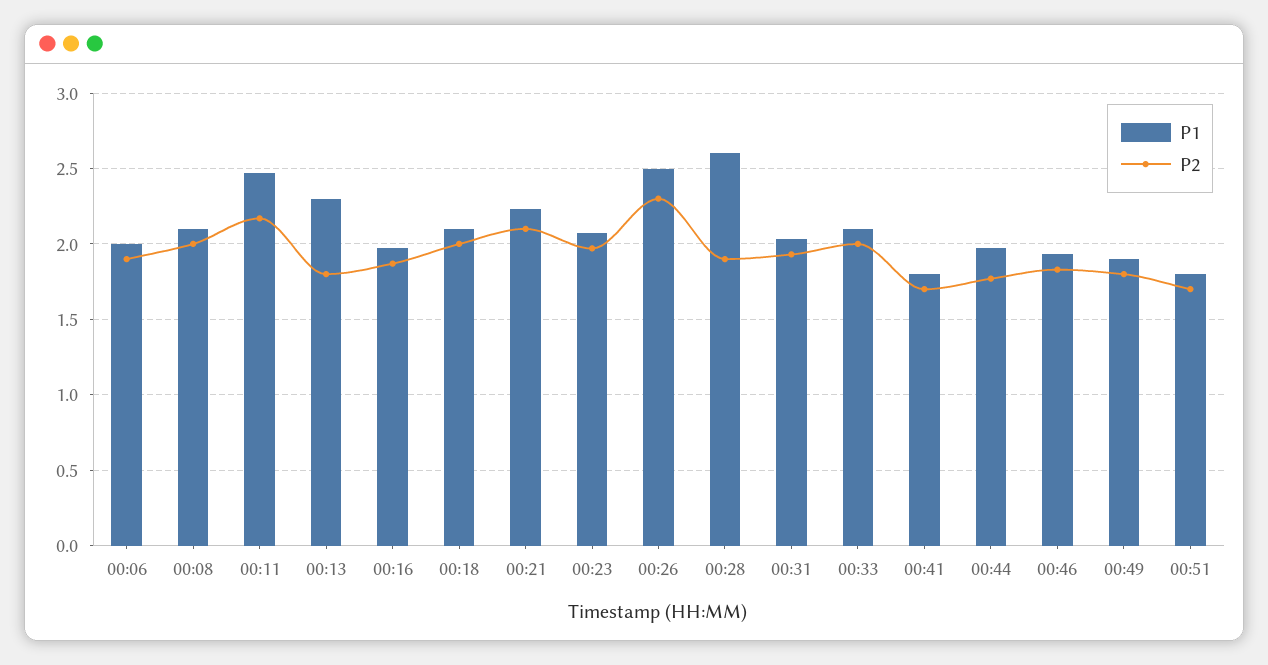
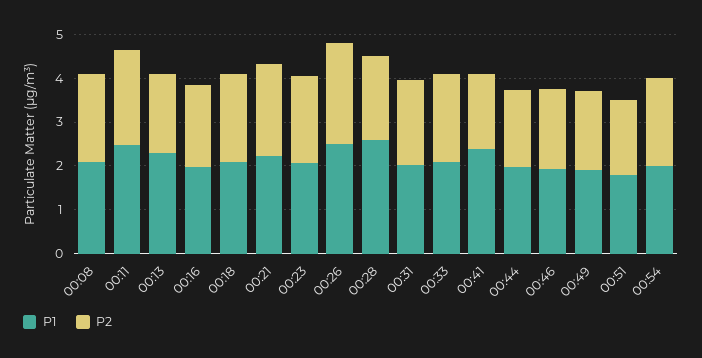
P1, 00:06: 2 -> none
P2, 00:06: 1.9 -> none
P1, 00:41: 1.8 -> 2.4
P1, 00:54: none -> 2
P2, 00:54: none -> 2

